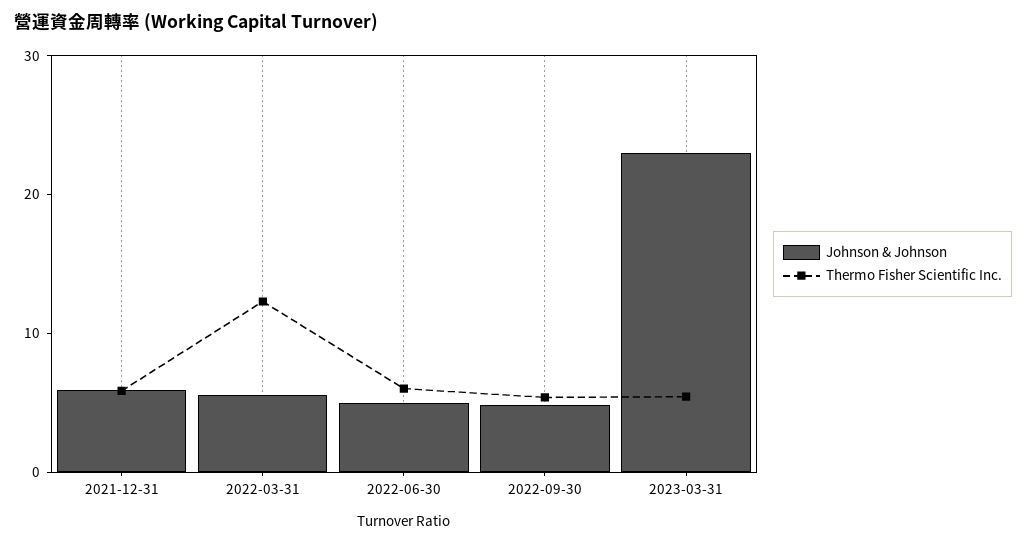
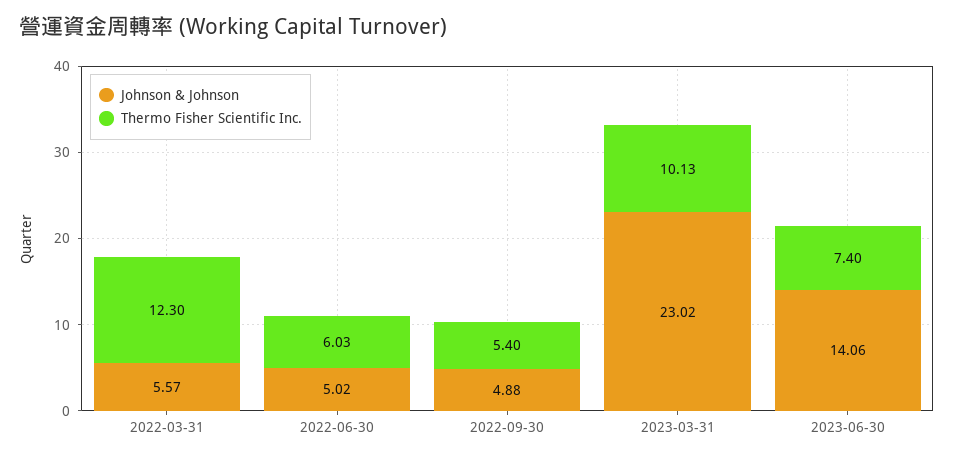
Johnson & Johnson, 2021-12-31: 6 -> none
Thermo Fisher Scientific Inc., 2021-12-31: 6 -> none
Thermo Fisher Scientific Inc., 2023-03-31: 6 -> 10.13
Johnson & Johnson, 2023-06-30: none -> 14.06
Thermo Fisher Scientific Inc., 2023-06-30: none -> 7.4

